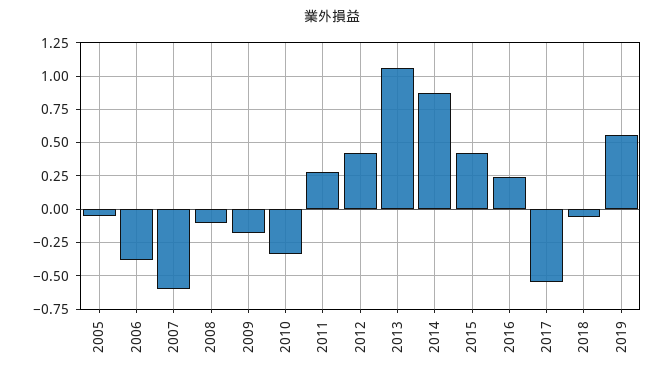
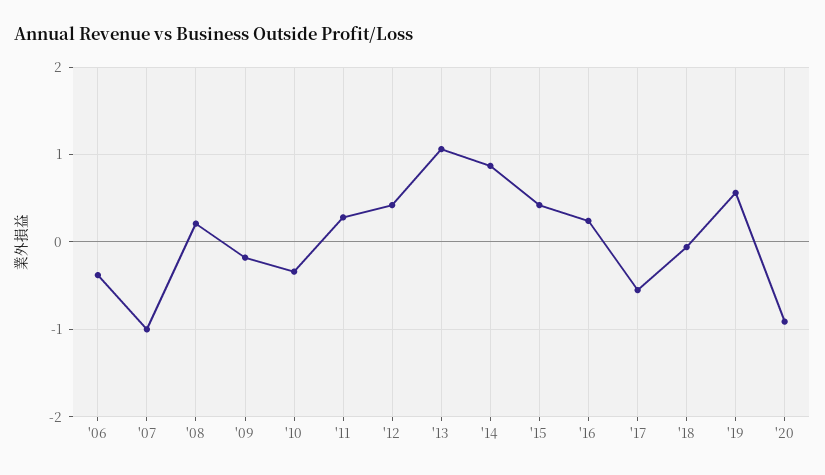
2005: -0.05 -> none
2007: -0.6 -> -1
2008: -0.1 -> 0.2
'20: none -> -0.9

